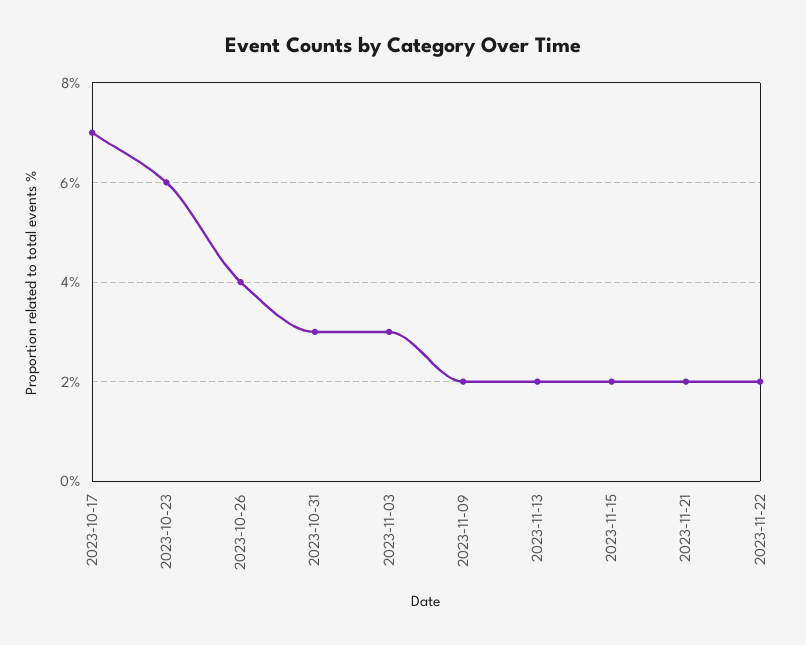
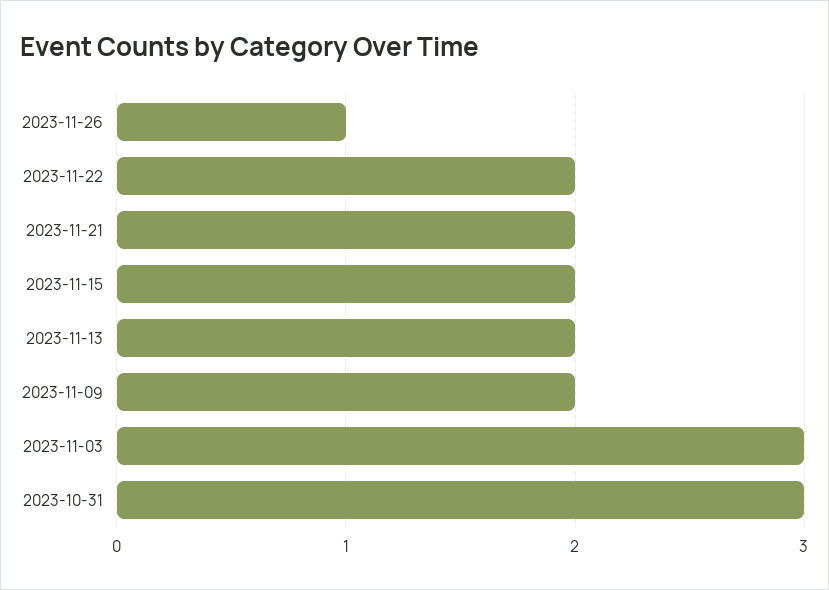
2023-10-17: 7 -> none
2023-10-23: 6 -> none
2023-10-26: 4 -> none
2023-11-26: none -> 1

